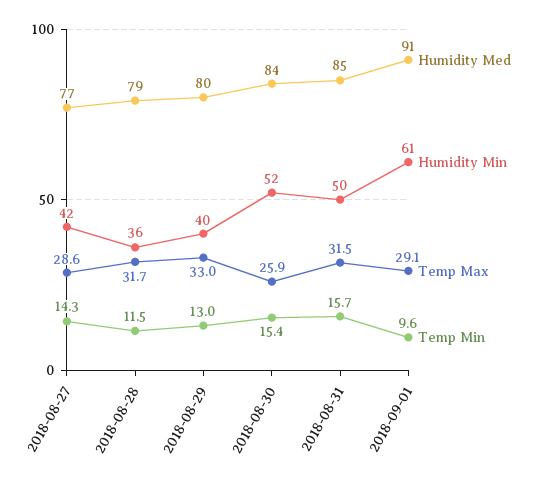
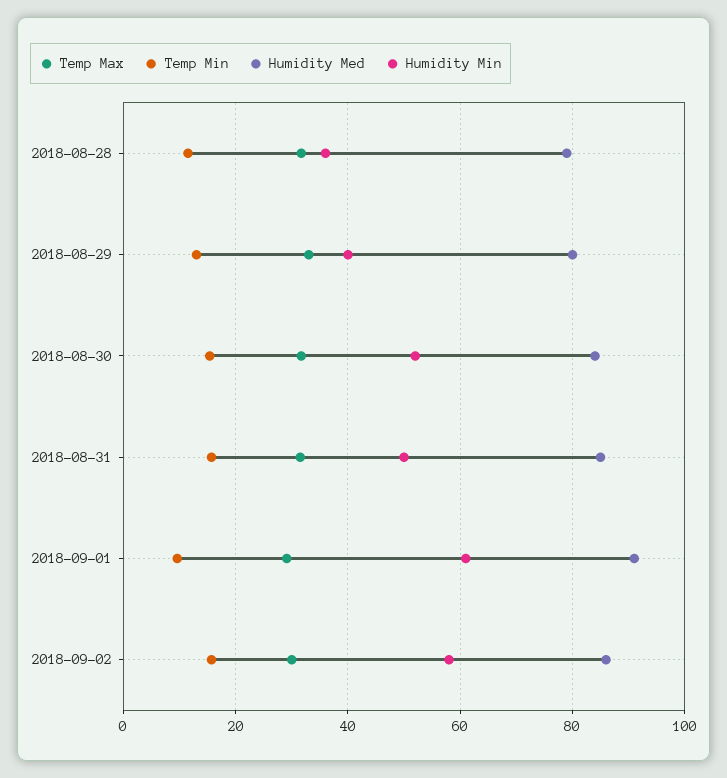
Humidity Med, 2018-08-27: 77 -> none
Humidity Min, 2018-08-27: 42 -> none
Temp Max, 2018-08-27: 28.6 -> none
Temp Min, 2018-08-27: 14.3 -> none
Temp Max, 2018-08-30: 25.9 -> 32
Temp Max, 2018-09-02: none -> 30
Temp Min, 2018-09-02: none -> 16
Humidity Med, 2018-09-02: none -> 86
Humidity Min, 2018-09-02: none -> 58

